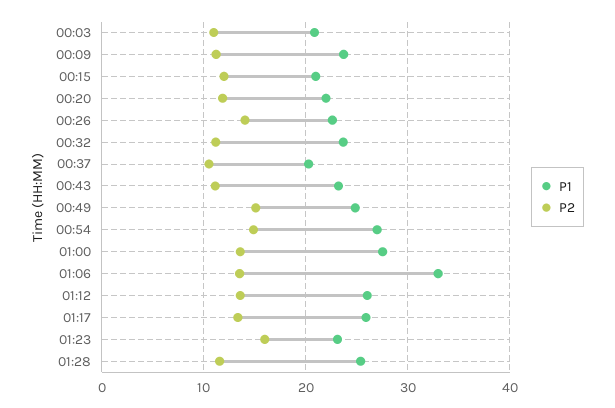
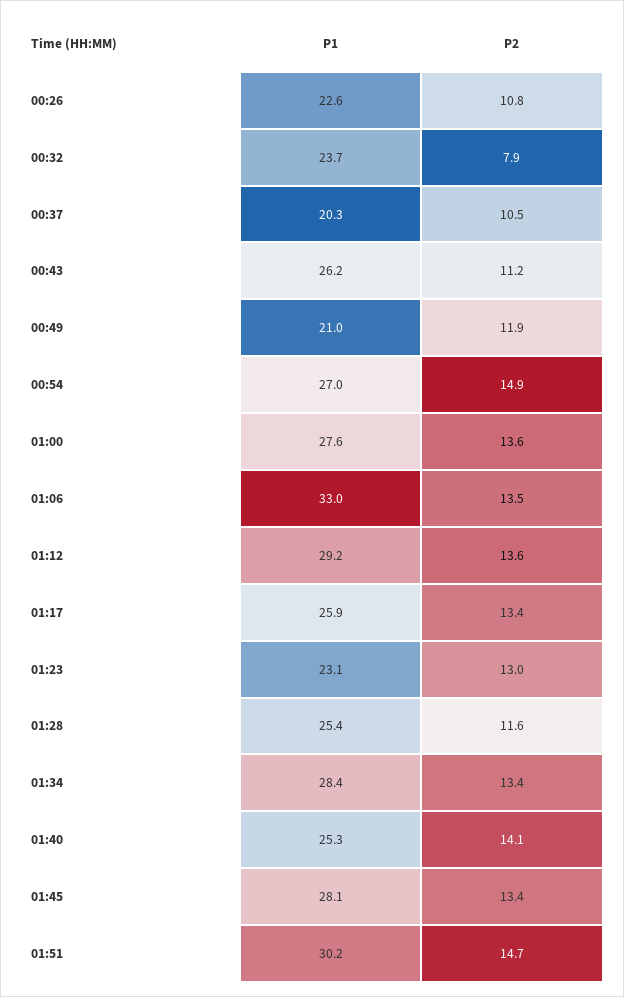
P1, 00:03: 21 -> none
P2, 00:03: 11 -> none
P1, 00:09: 24 -> none
P2, 00:09: 11 -> none
P1, 00:15: 21 -> none
P2, 00:15: 12 -> none
P1, 00:20: 22 -> none
P2, 00:20: 12 -> none
P2, 00:26: 14 -> 10.8
P2, 00:32: 11 -> 7.9
P1, 00:43: 23 -> 26.2
P1, 00:49: 25 -> 21
P2, 00:49: 15 -> 11.9
P1, 01:12: 26 -> 29.2
P2, 01:23: 16 -> 13
P1, 01:34: none -> 28.4
P2, 01:34: none -> 13.4
P1, 01:40: none -> 25.3
P2, 01:40: none -> 14.1
P1, 01:45: none -> 28.1
P2, 01:45: none -> 13.4
P1, 01:51: none -> 30.2
P2, 01:51: none -> 14.7

